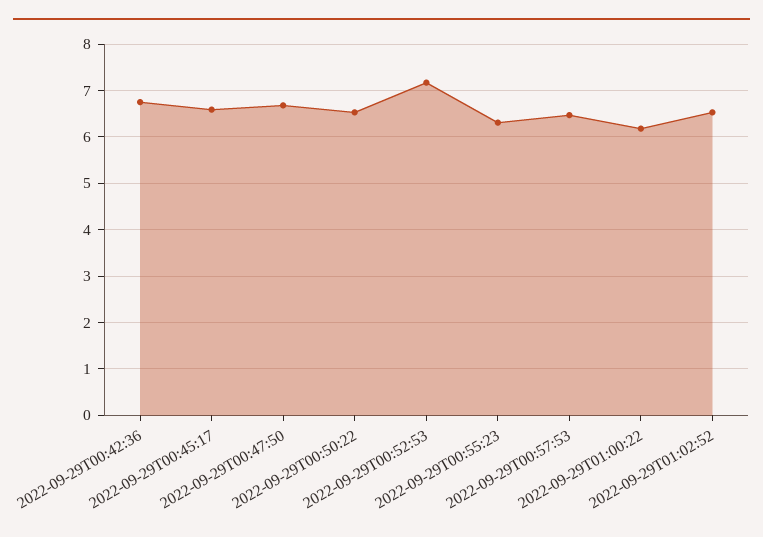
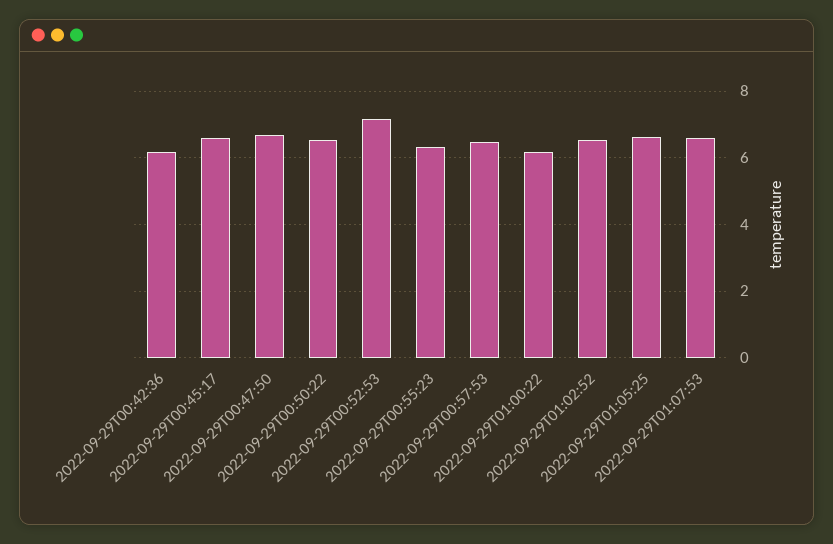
2022-09-29T00:42:36: 6.8 -> 6.2
2022-09-29T01:05:25: none -> 6.6
2022-09-29T01:07:53: none -> 6.6

